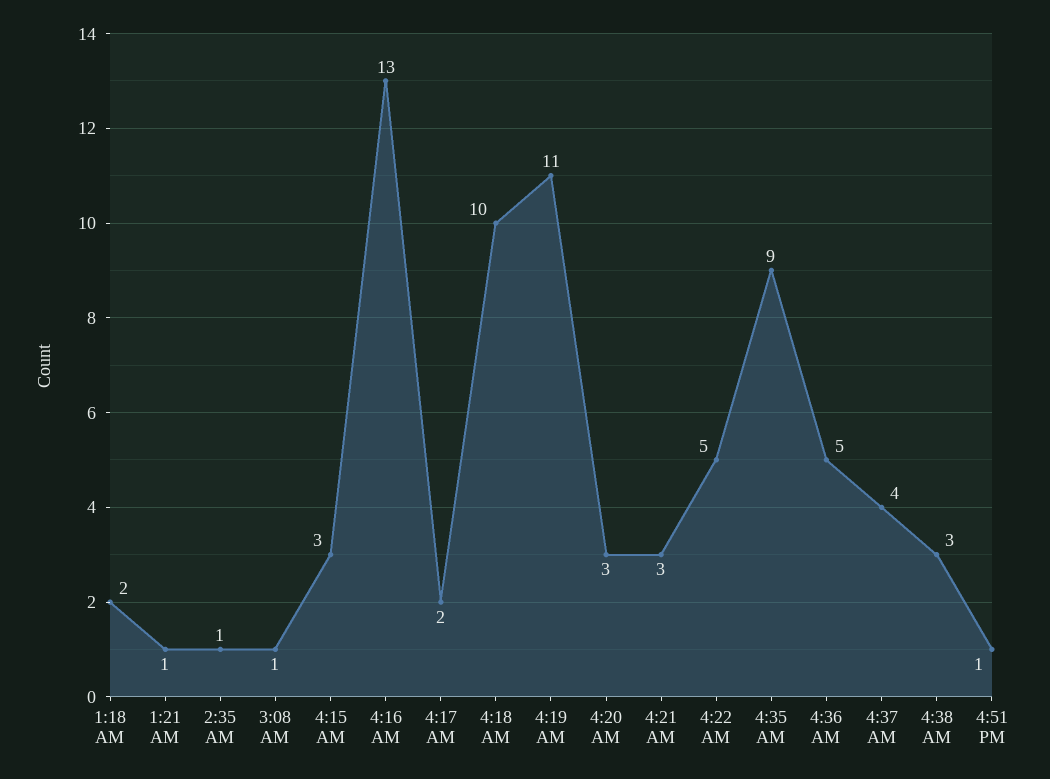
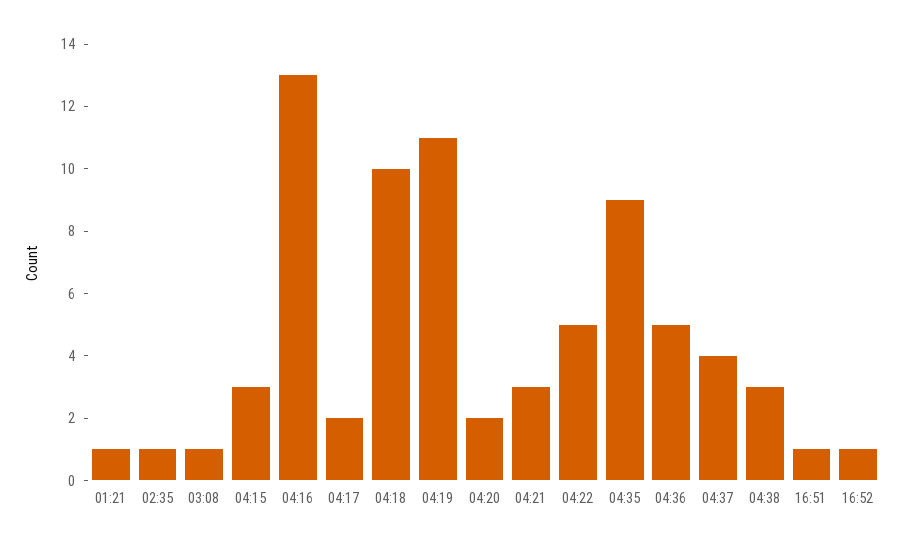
1:18 AM: 2 -> none
4:20 AM: 3 -> 2
16:52: none -> 1

